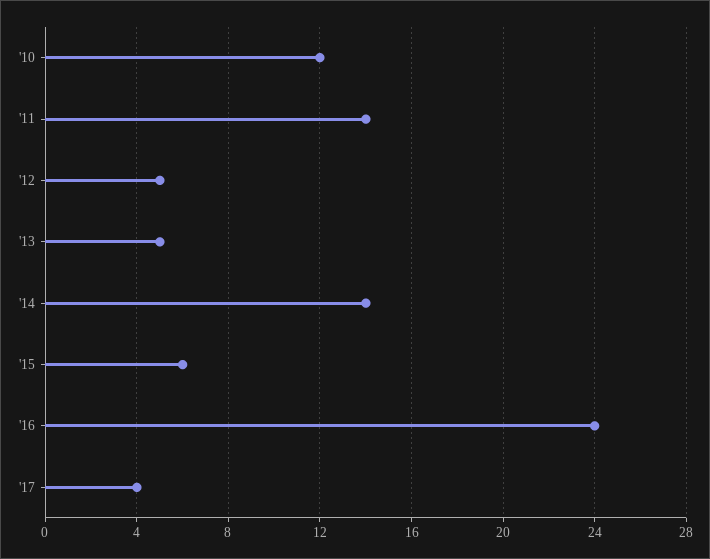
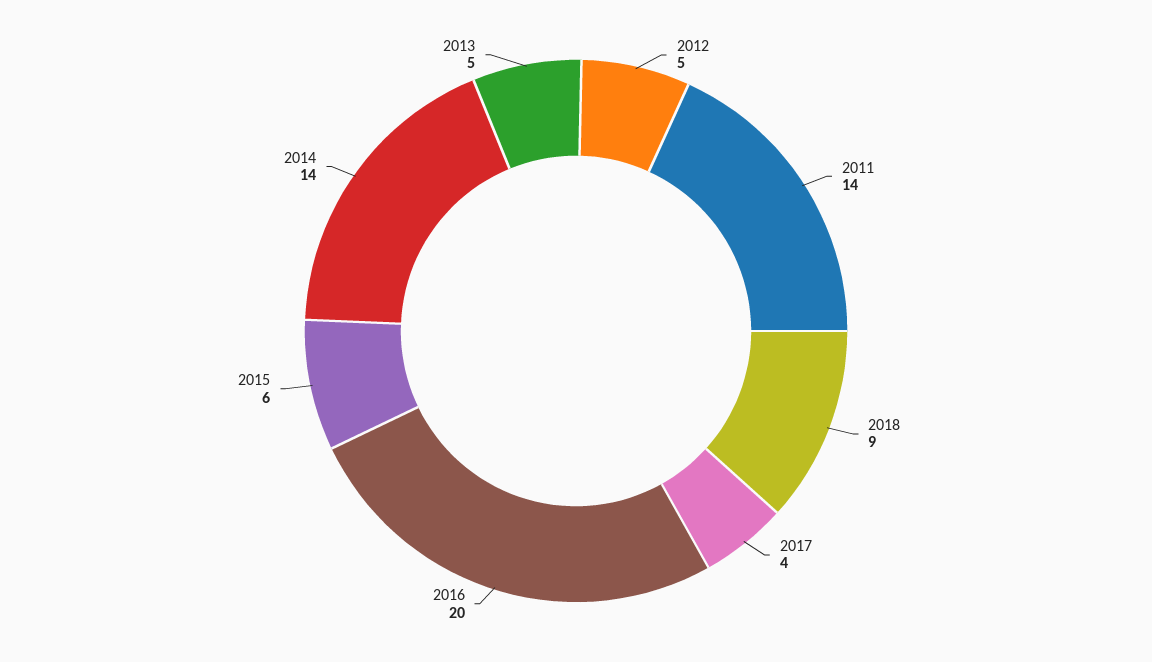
'10: 12 -> none
'16: 24 -> 20
2018: none -> 9

